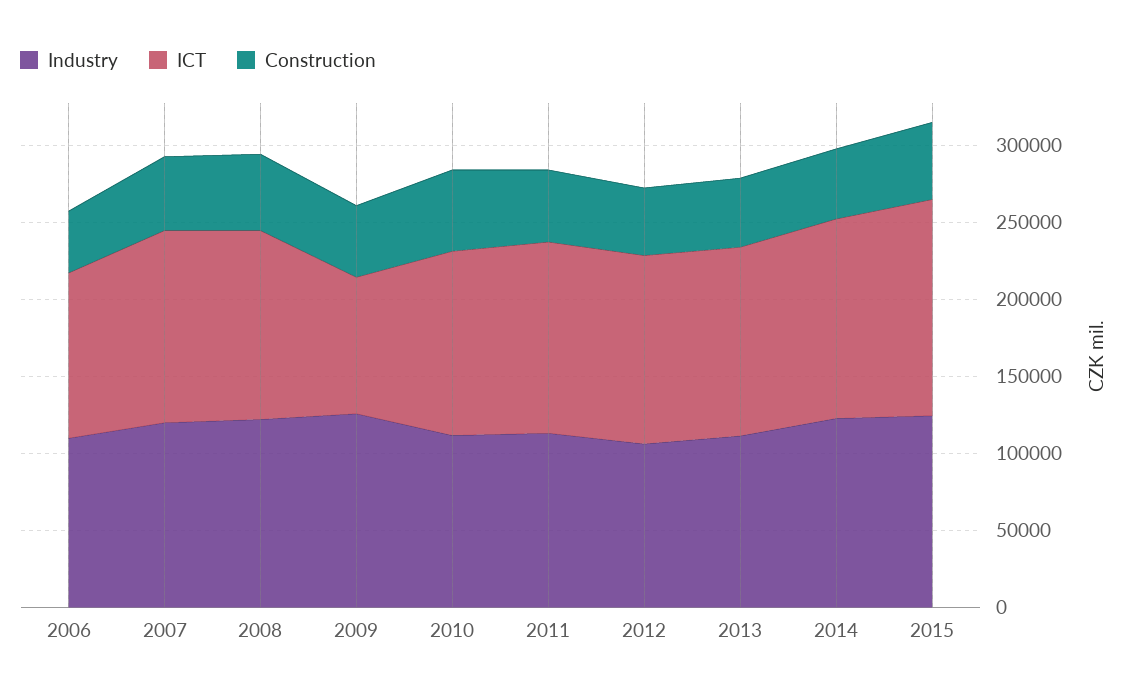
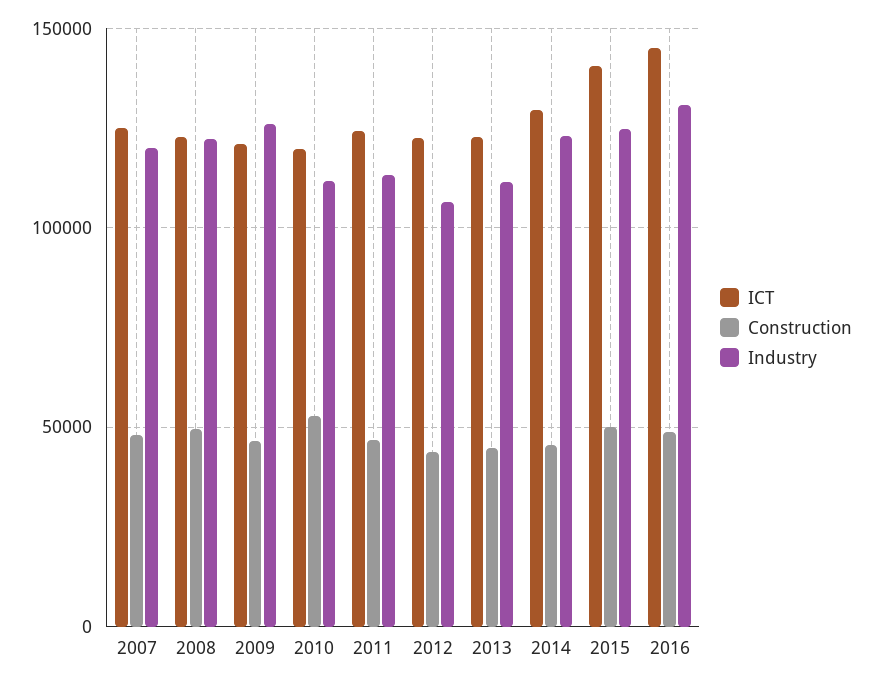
Industry, 2006: 110000 -> none
ICT, 2006: 110000 -> none
Construction, 2006: 40000 -> none
ICT, 2009: 90000 -> 120000
ICT, 2016: none -> 145000
Construction, 2016: none -> 50000
Industry, 2016: none -> 130000

